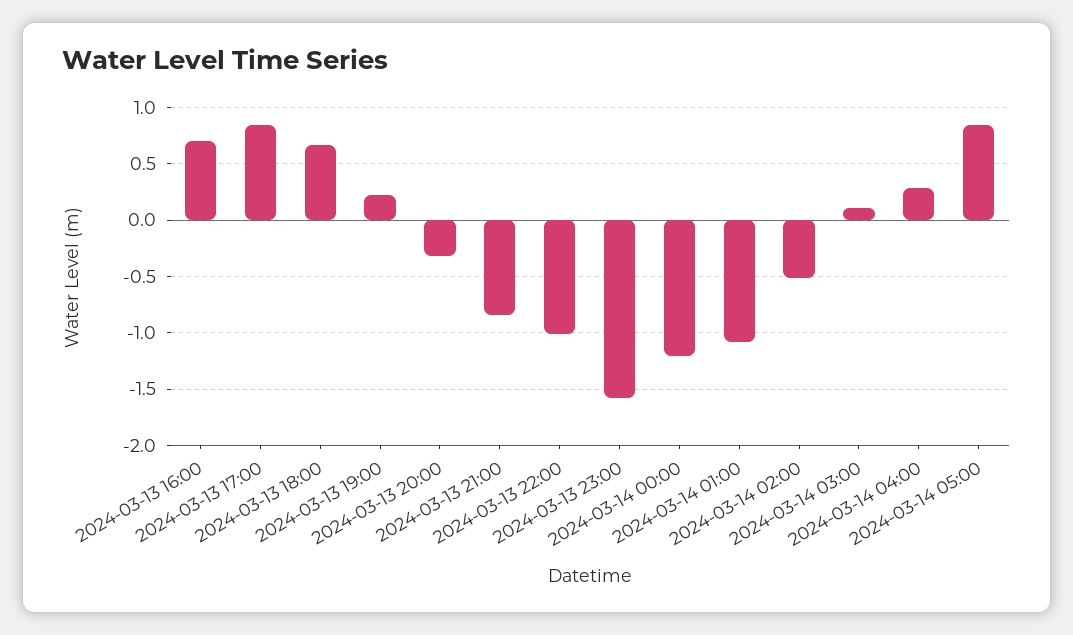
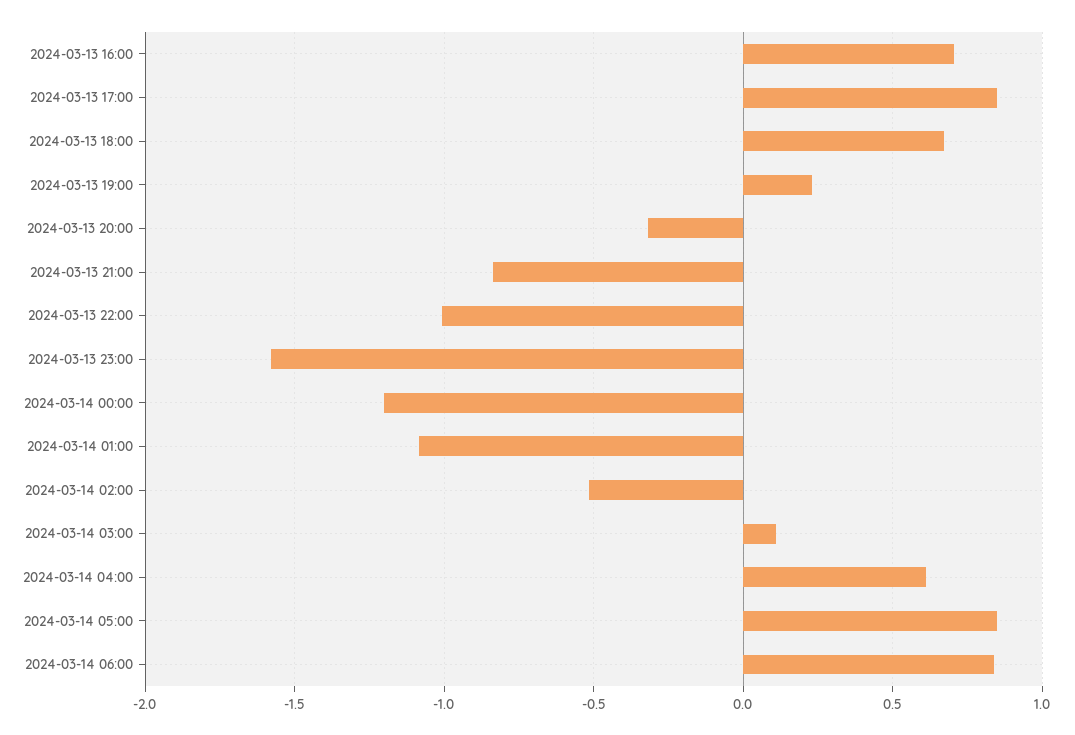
2024-03-14 04:00: 0.3 -> 0.6
2024-03-14 06:00: none -> 0.85

